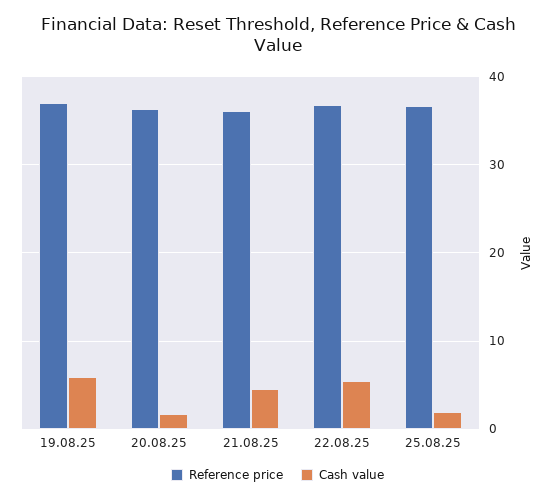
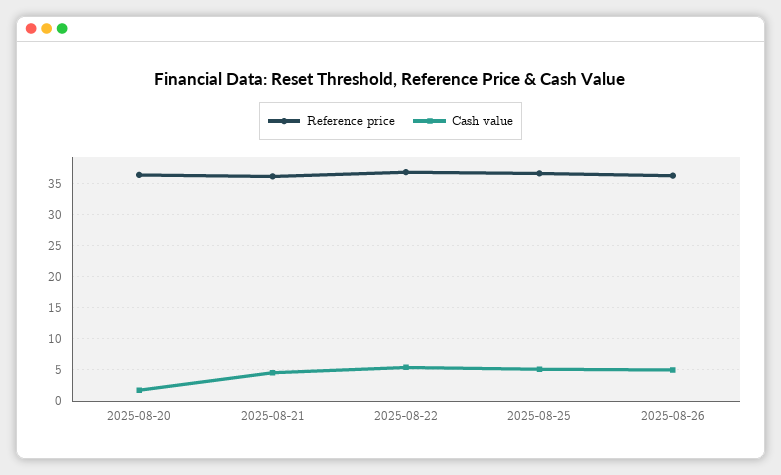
Reference price, 19.08.25: 37 -> none
Cash value, 19.08.25: 6 -> none
Cash value, 25.08.25: 2 -> 5
Reference price, 2025-08-26: none -> 36
Cash value, 2025-08-26: none -> 5

